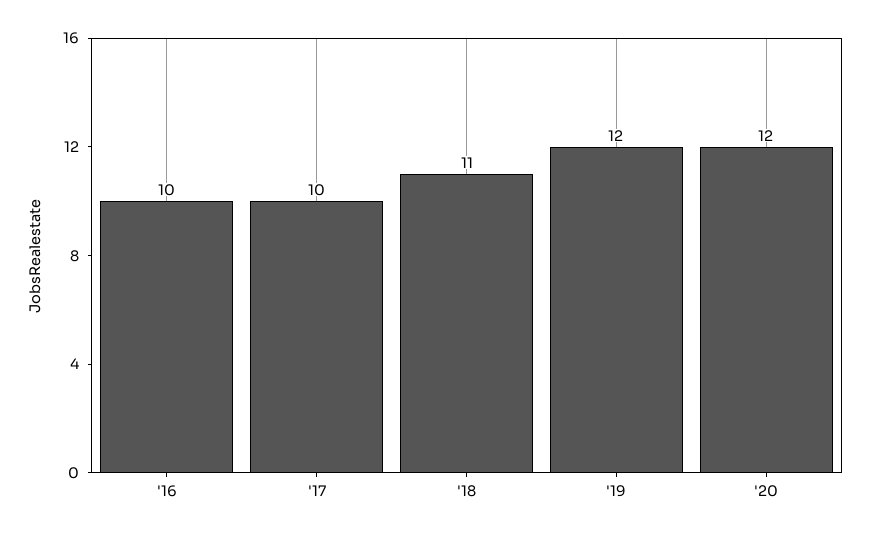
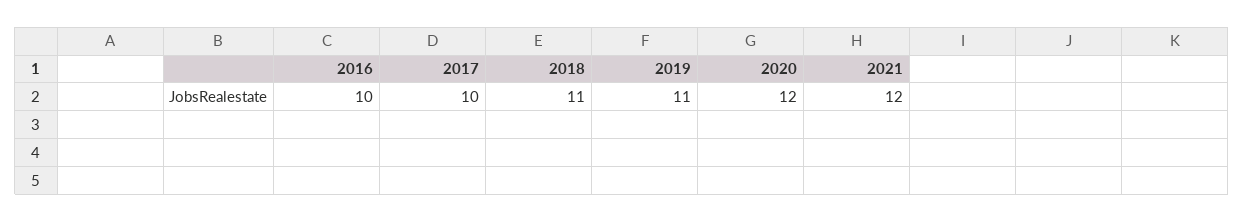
'19: 12 -> 11
2021: none -> 12

